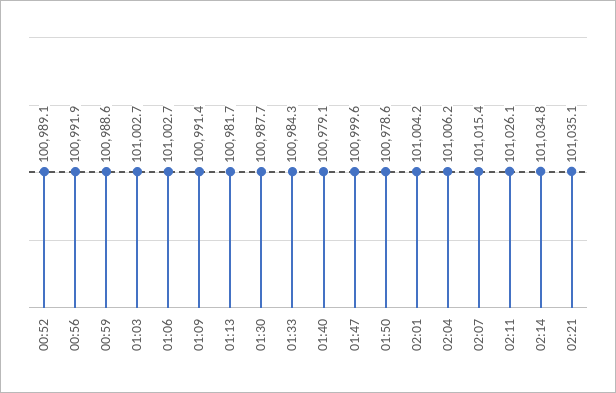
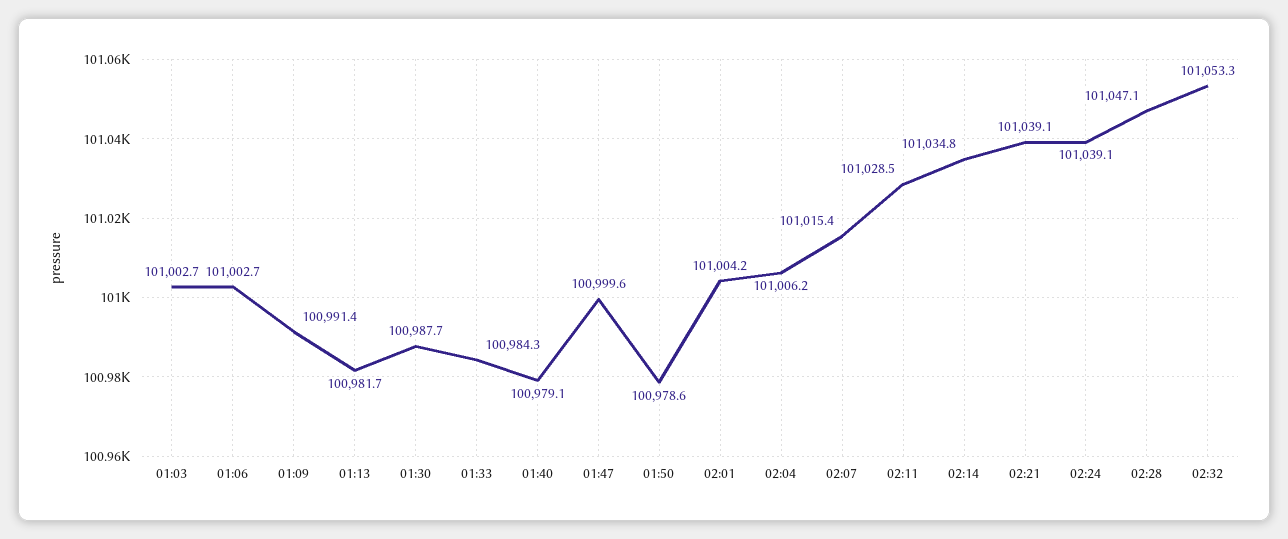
00:52: 100989.1 -> none
00:56: 100991.9 -> none
00:59: 100988.6 -> none
02:11: 101026.1 -> 101028.5
02:21: 101035.1 -> 101039.1
02:24: none -> 101039.1
02:28: none -> 101047.1
02:32: none -> 101053.3

